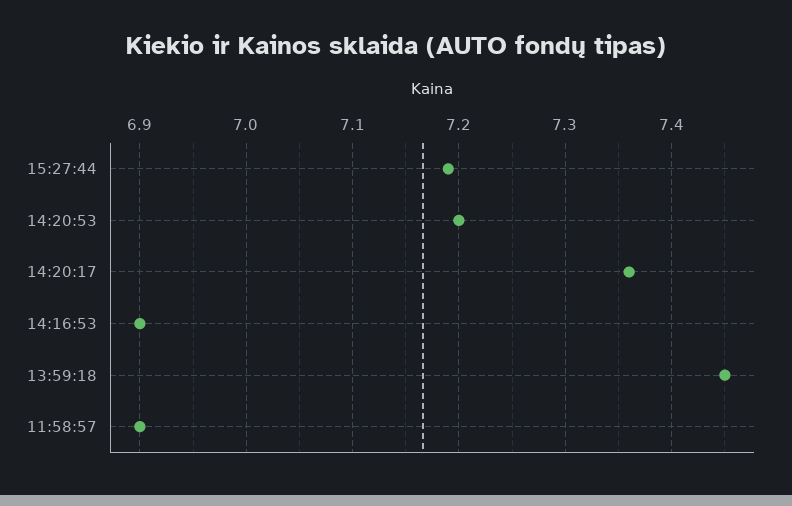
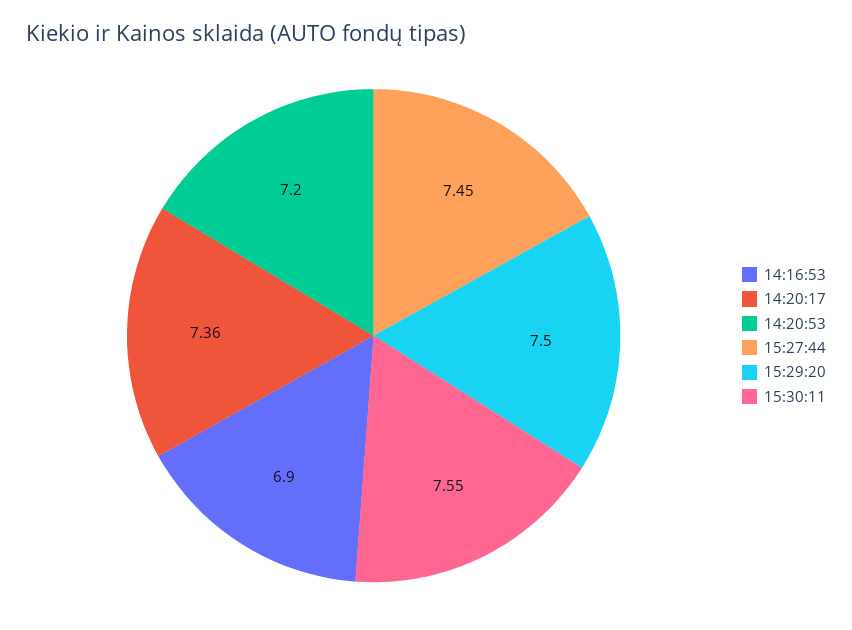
15:27:44: 7.19 -> 7.45
13:59:18: 7.45 -> none
11:58:57: 6.9 -> none
15:29:20: none -> 7.5
15:30:11: none -> 7.55

